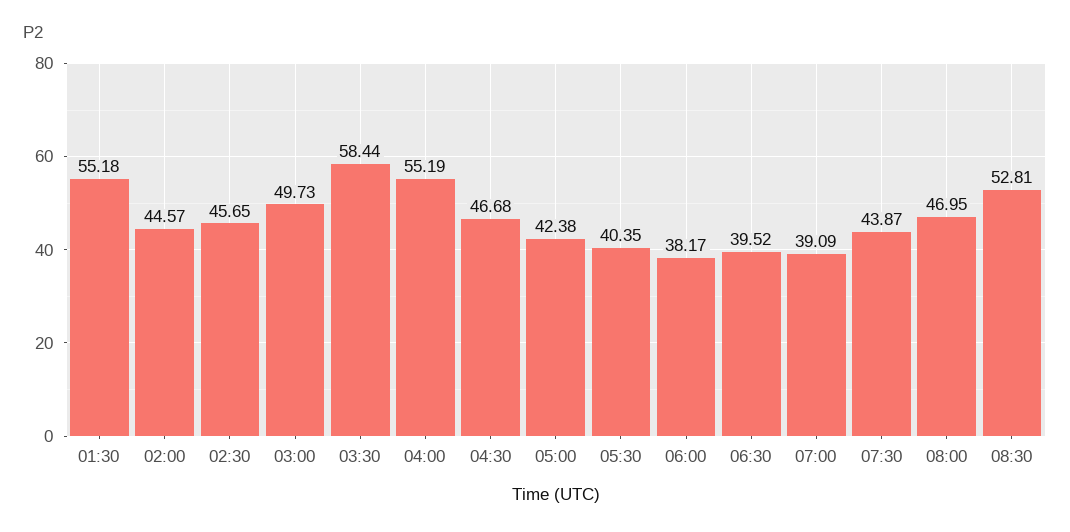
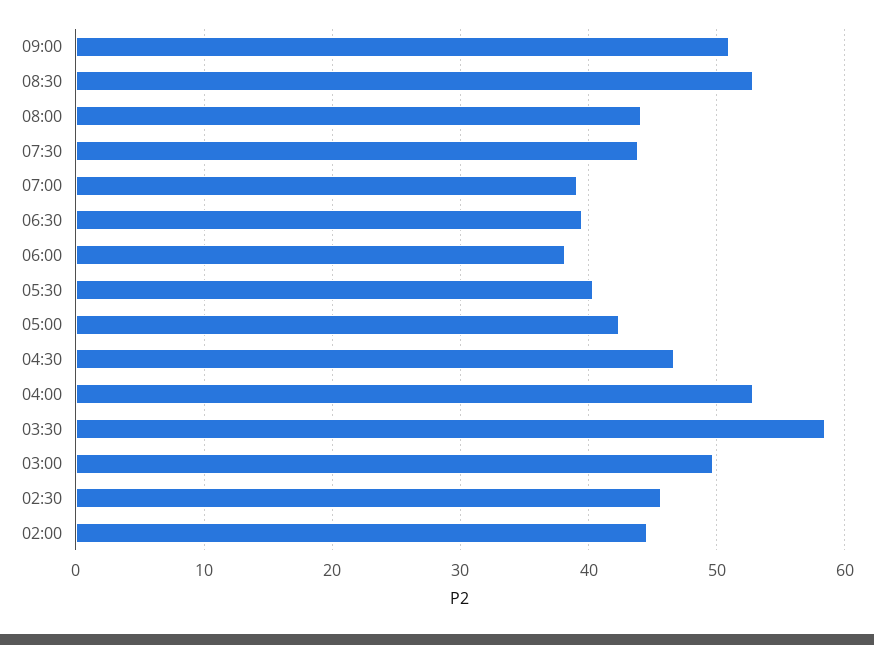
01:30: 55.18 -> none
04:00: 55.19 -> 53
08:00: 46.95 -> 44
09:00: none -> 51

